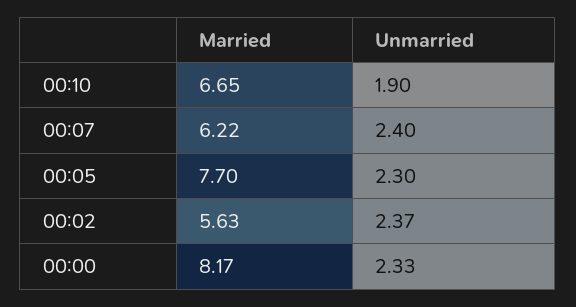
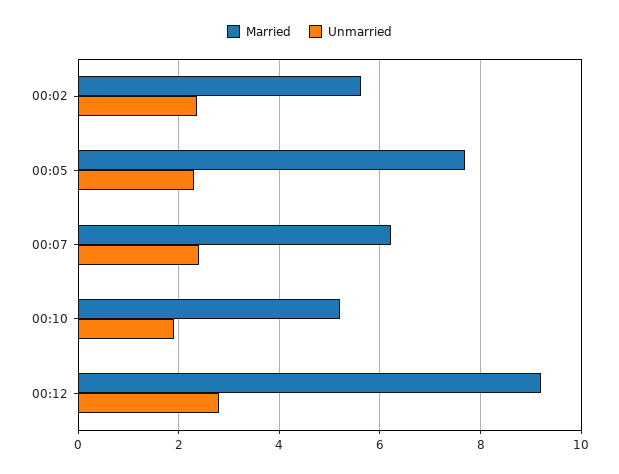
Married, 00:10: 6.65 -> 5.2
Married, 00:00: 8.17 -> none
Unmarried, 00:00: 2.33 -> none
Married, 00:12: none -> 9.2
Unmarried, 00:12: none -> 2.8

